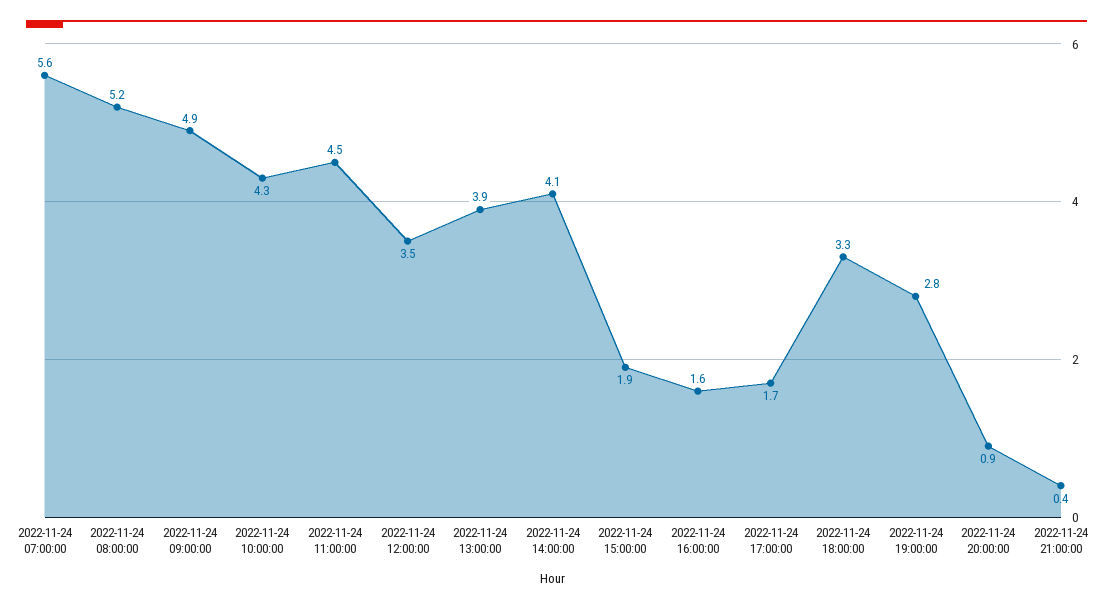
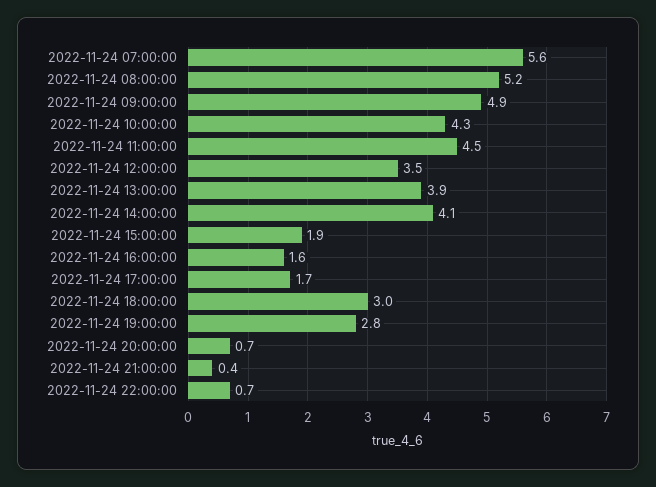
2022-11-24 18:00:00: 3.3 -> 3
2022-11-24 20:00:00: 0.9 -> 0.7
2022-11-24 22:00:00: none -> 0.7

